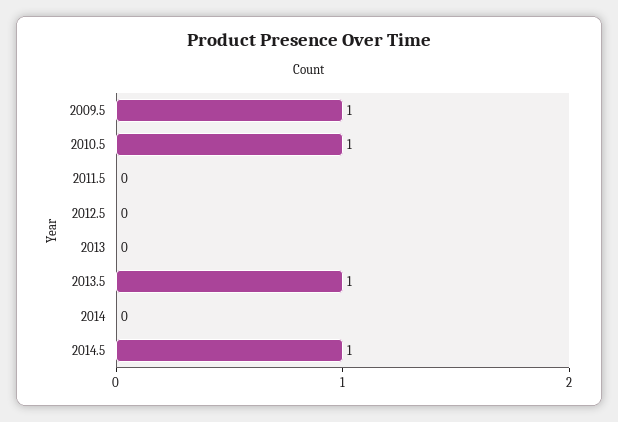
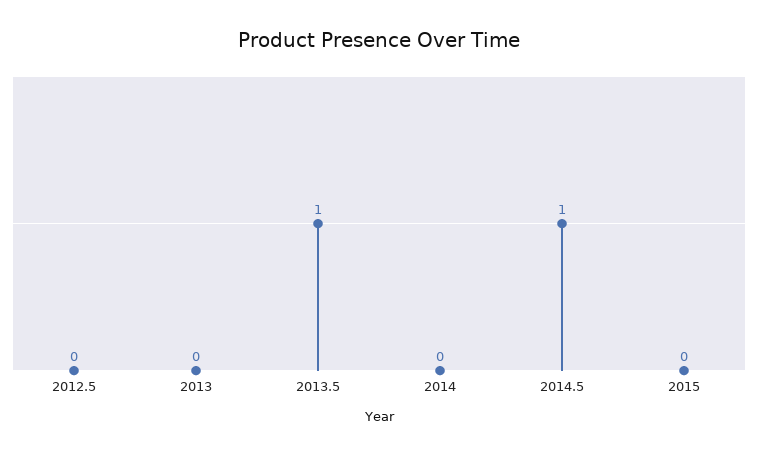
2009.5: 1 -> none
2010.5: 1 -> none
2011.5: 0 -> none
2015: none -> 0

